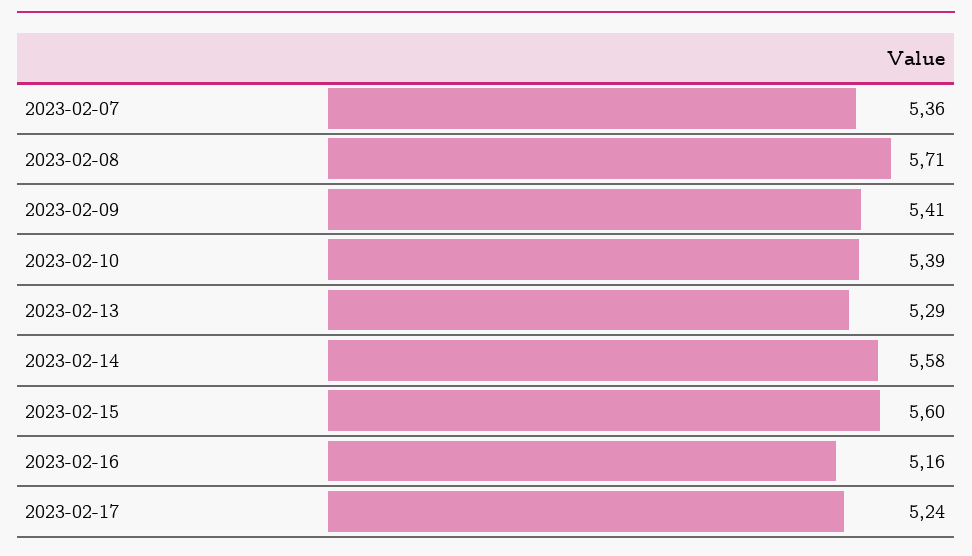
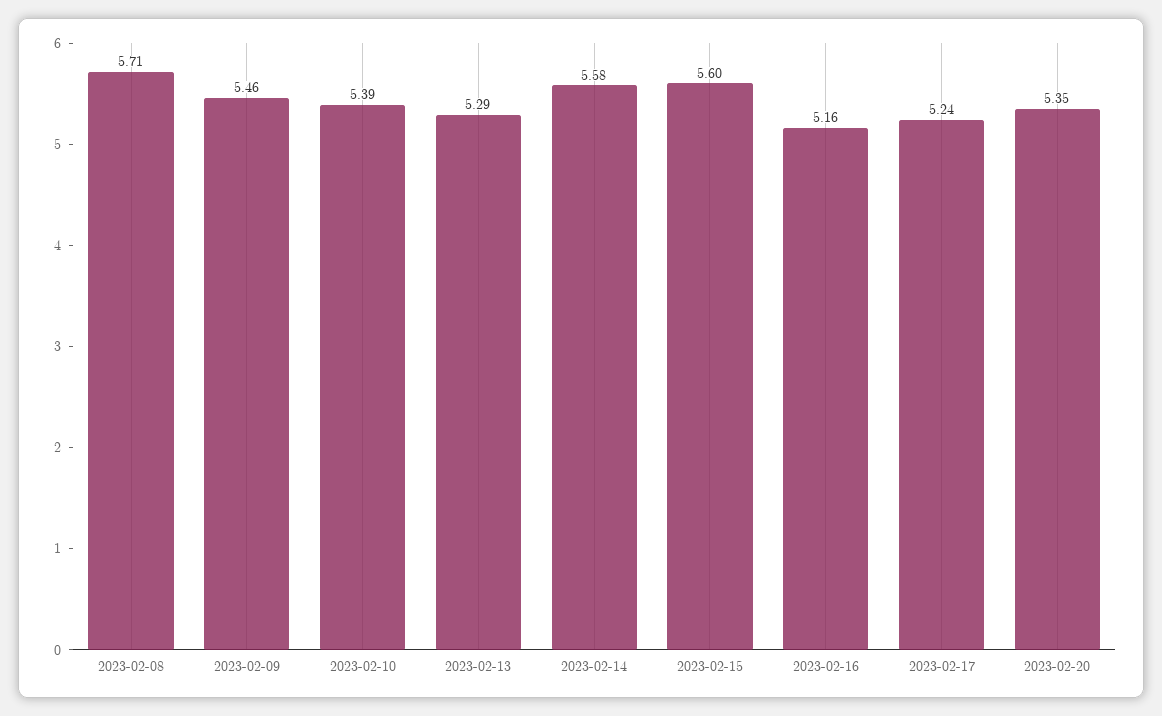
2023-02-07: 5.36 -> none
2023-02-09: 5.41 -> 5.46
2023-02-20: none -> 5.35

